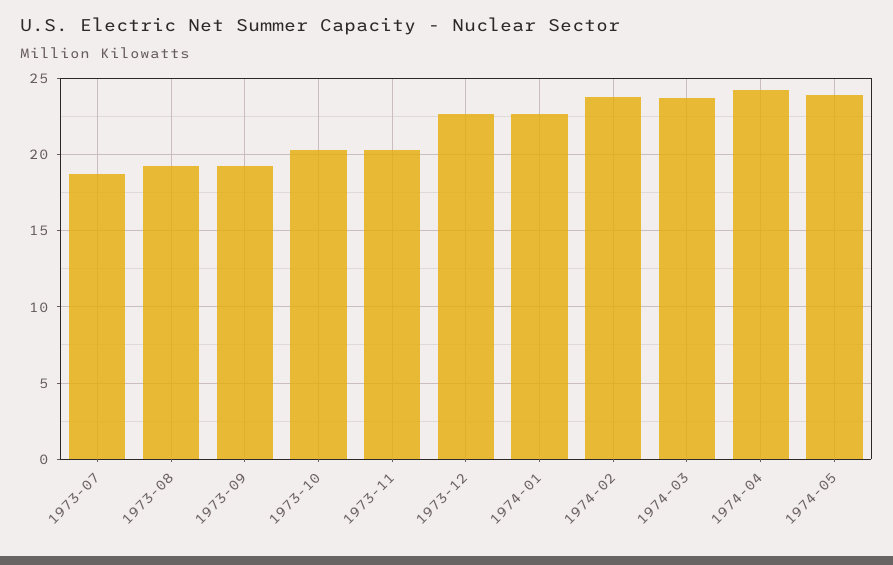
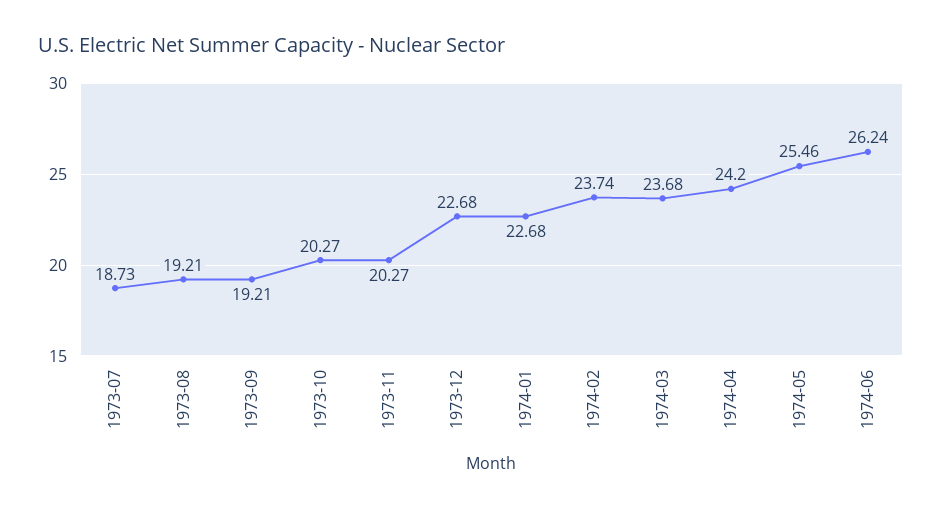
1974-05: 24 -> 25.46
1974-06: none -> 26.24

